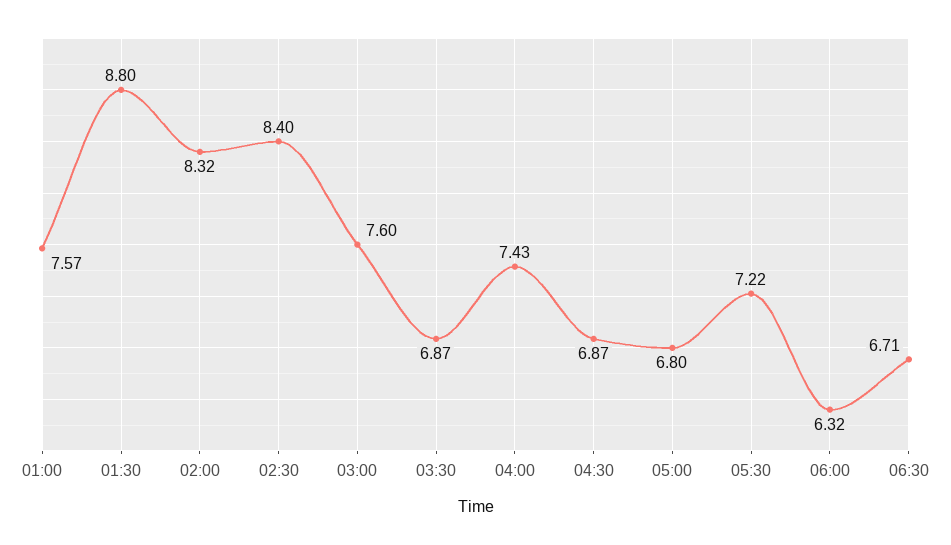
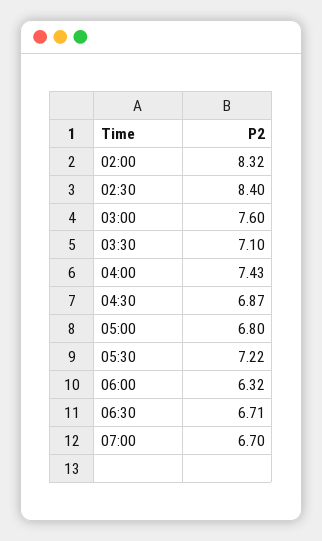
01:00: 7.57 -> none
01:30: 8.8 -> none
03:30: 6.87 -> 7.1
07:00: none -> 6.7

